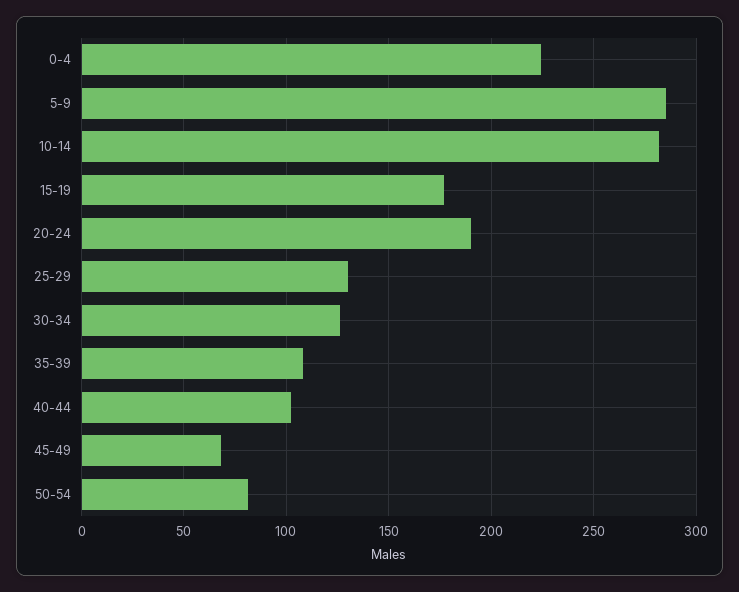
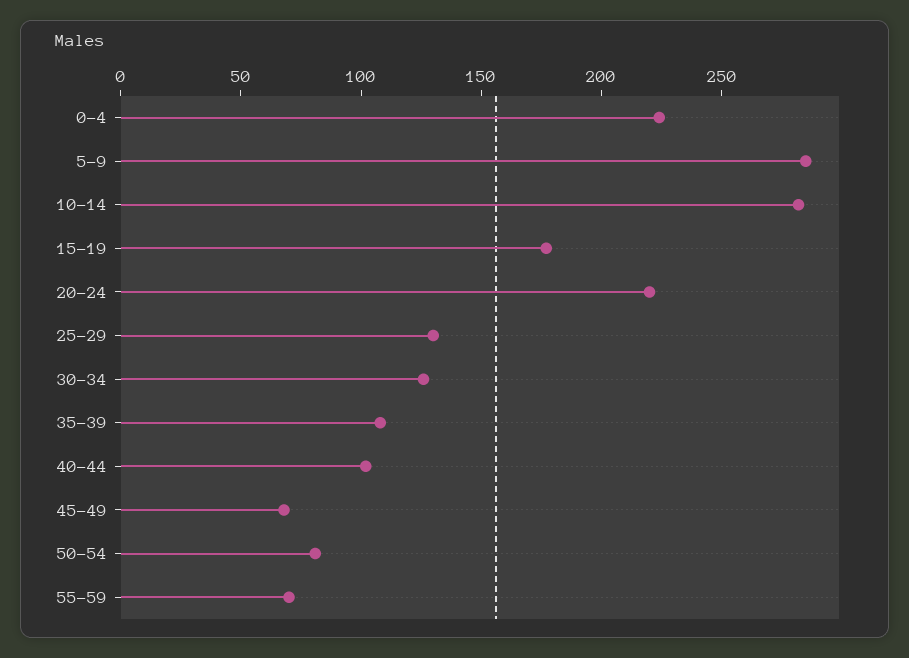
20-24: 190 -> 220
55-59: none -> 70

